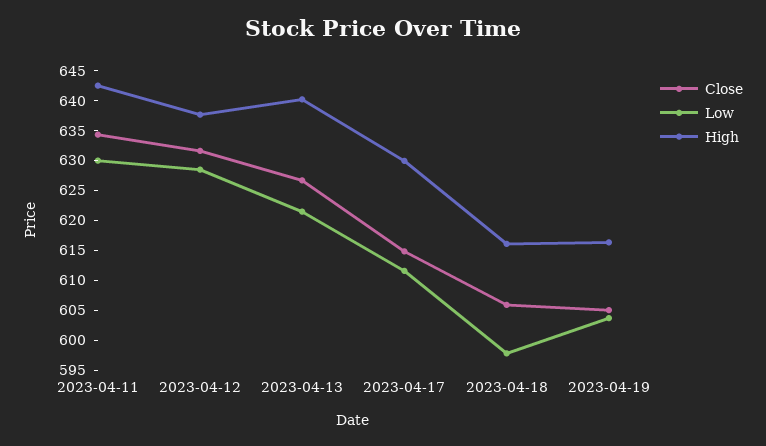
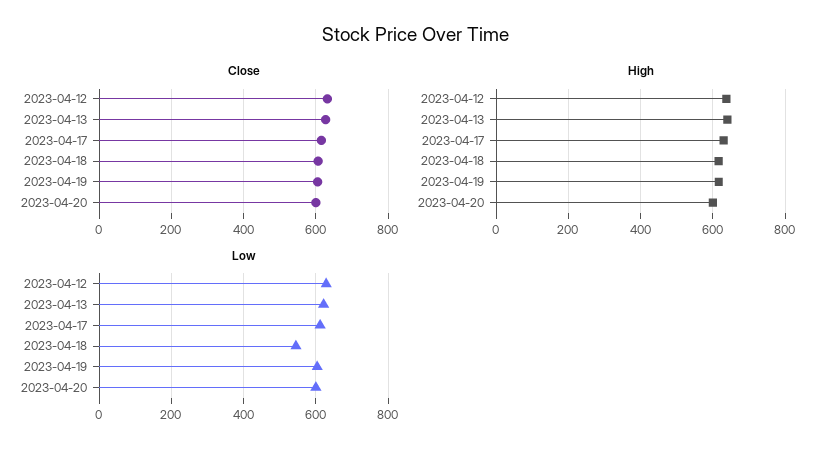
Close, 2023-04-11: 635 -> none
Low, 2023-04-11: 630 -> none
High, 2023-04-11: 642.5 -> none
Low, 2023-04-18: 597.5 -> 540
Close, 2023-04-20: none -> 600
High, 2023-04-20: none -> 600
Low, 2023-04-20: none -> 600

